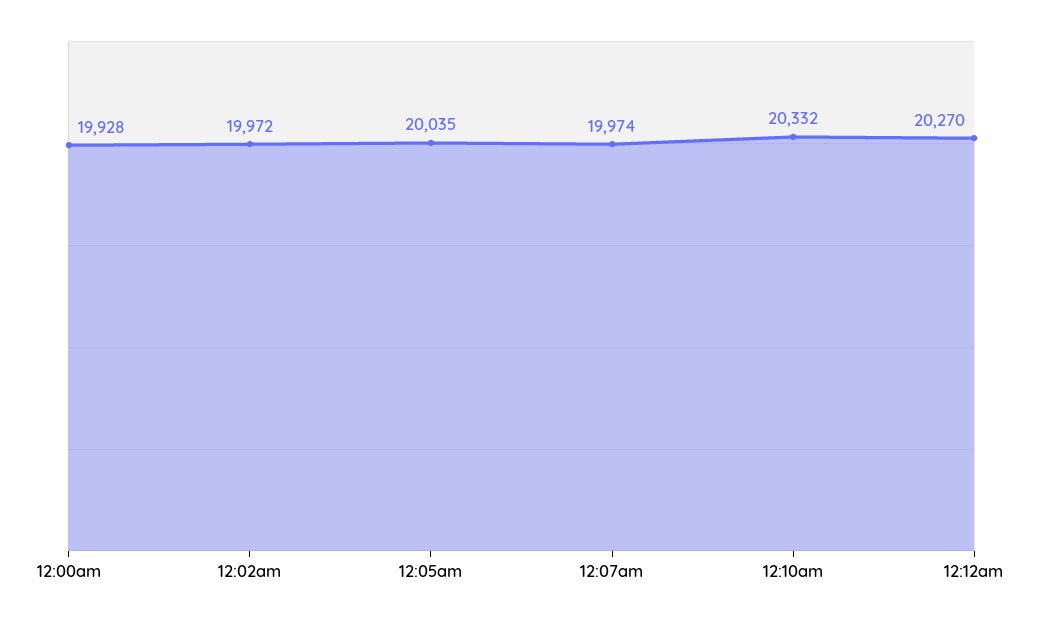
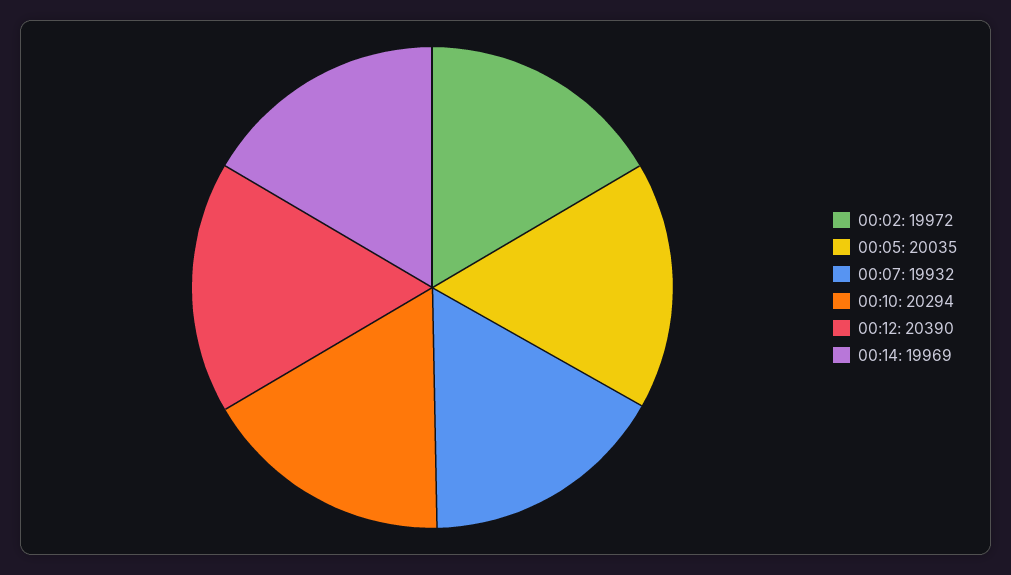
12:00am: 19928 -> none
12:07am: 19974 -> 19932
12:10am: 20332 -> 20294
12:12am: 20270 -> 20390
00:14: none -> 19969

